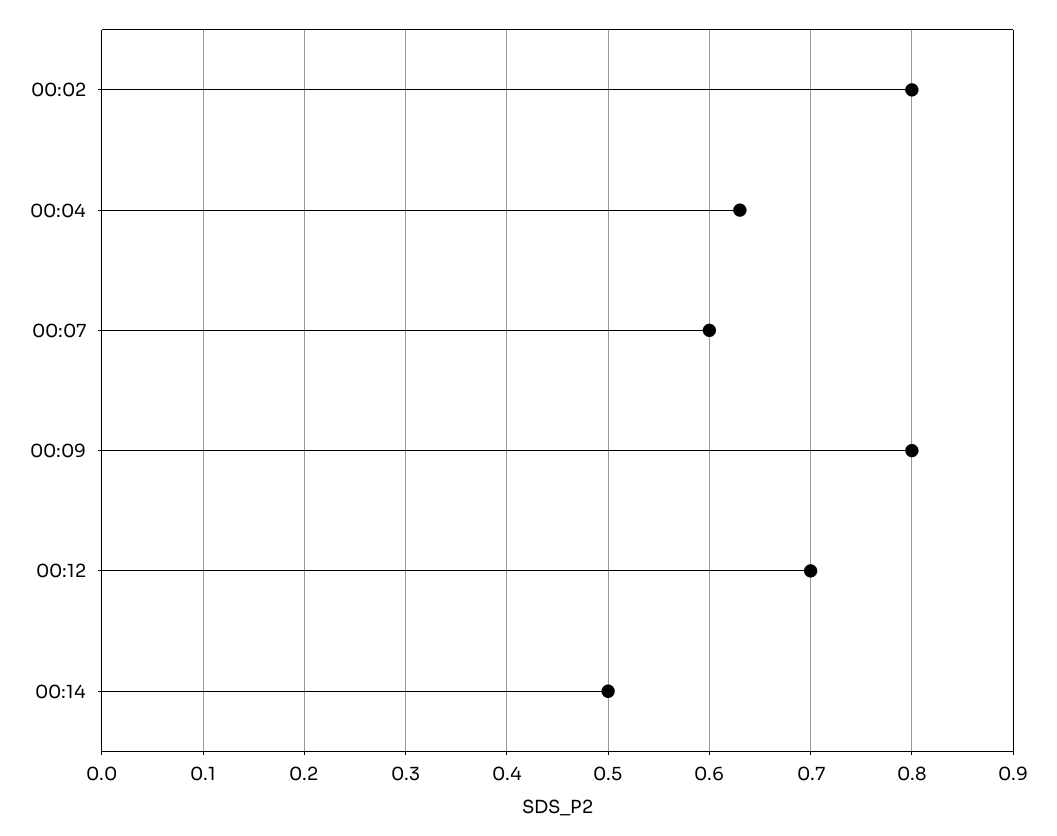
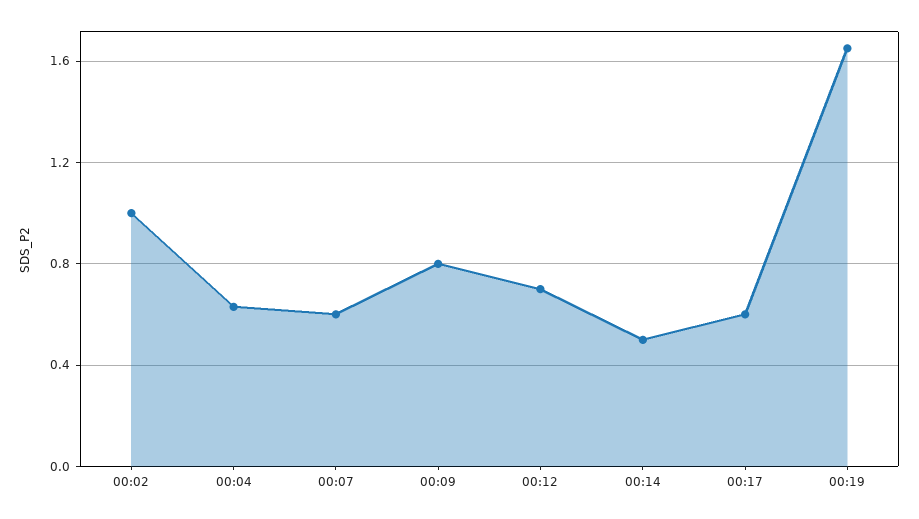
00:02: 0.8 -> 1
00:17: none -> 0.6
00:19: none -> 1.65

